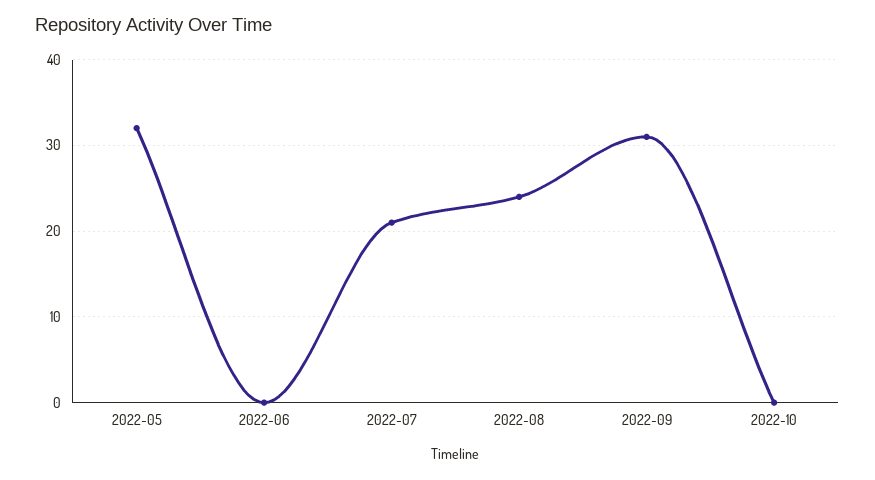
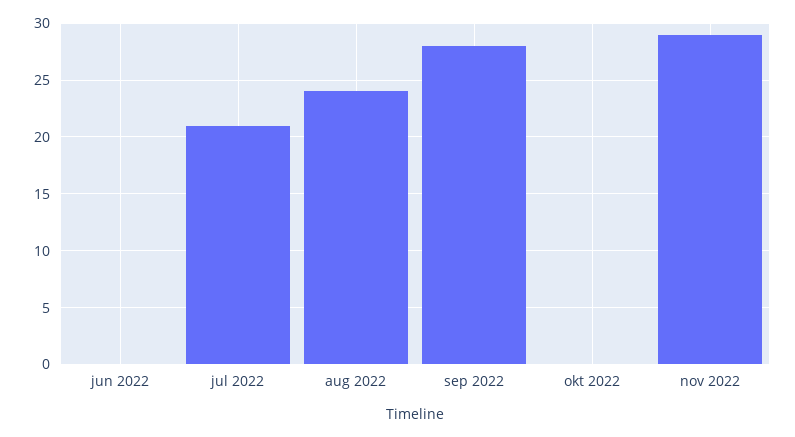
2022-05: 32 -> none
2022-09: 31 -> 28
nov 2022: none -> 29

